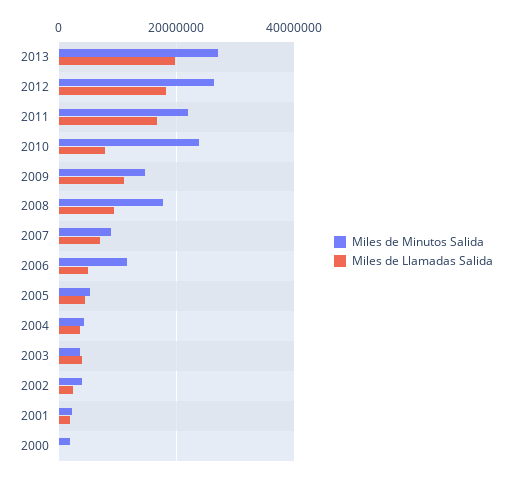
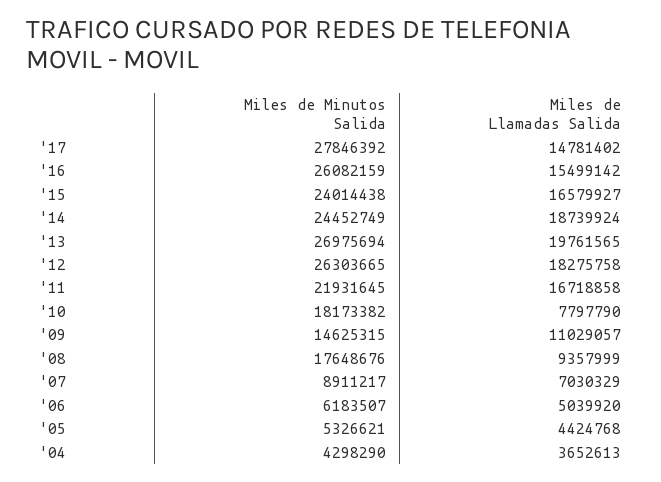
Miles de Minutos Salida, 2010: 24000000 -> 18173382
Miles de Minutos Salida, 2006: 12000000 -> 6183507
Miles de Minutos Salida, 2003: 4000000 -> none
Miles de Llamadas Salida, 2003: 4000000 -> none
Miles de Minutos Salida, 2002: 4000000 -> none
Miles de Llamadas Salida, 2002: 2000000 -> none
Miles de Minutos Salida, 2001: 2000000 -> none
Miles de Llamadas Salida, 2001: 2000000 -> none
Miles de Minutos Salida, 2000: 2000000 -> none
Miles de Llamadas Salida, 2000: 0 -> none
Miles de Minutos Salida, '17: none -> 27846392
Miles de Llamadas Salida, '17: none -> 14781402
Miles de Minutos Salida, '16: none -> 26082159
Miles de Llamadas Salida, '16: none -> 15499142
Miles de Minutos Salida, '15: none -> 24014438
Miles de Llamadas Salida, '15: none -> 16579927
Miles de Minutos Salida, '14: none -> 24452749
Miles de Llamadas Salida, '14: none -> 18739924

